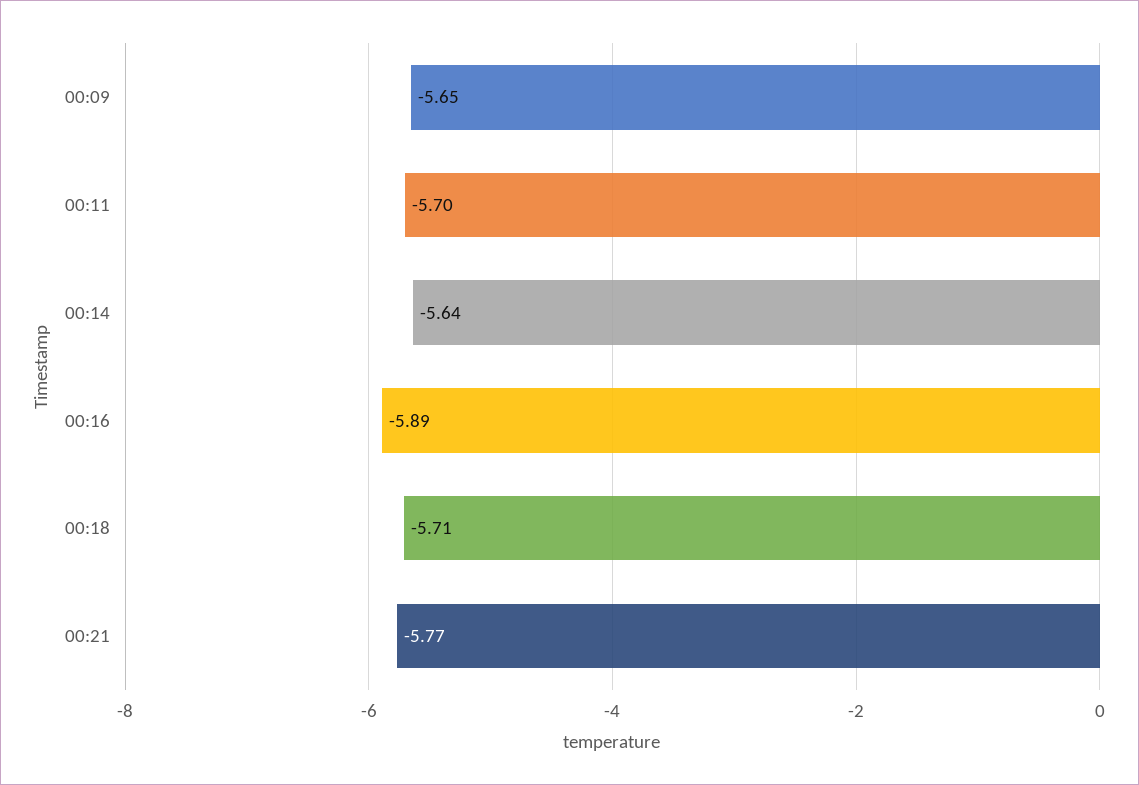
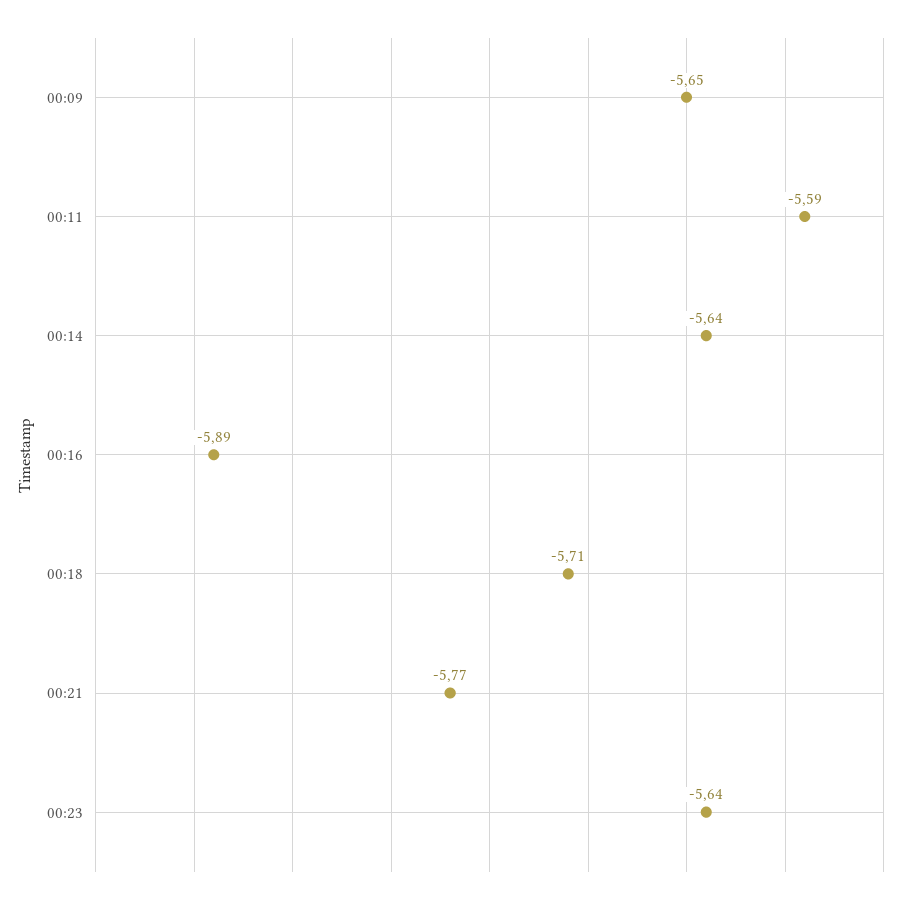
00:11: -5.7 -> -5.59
00:23: none -> -5.64

